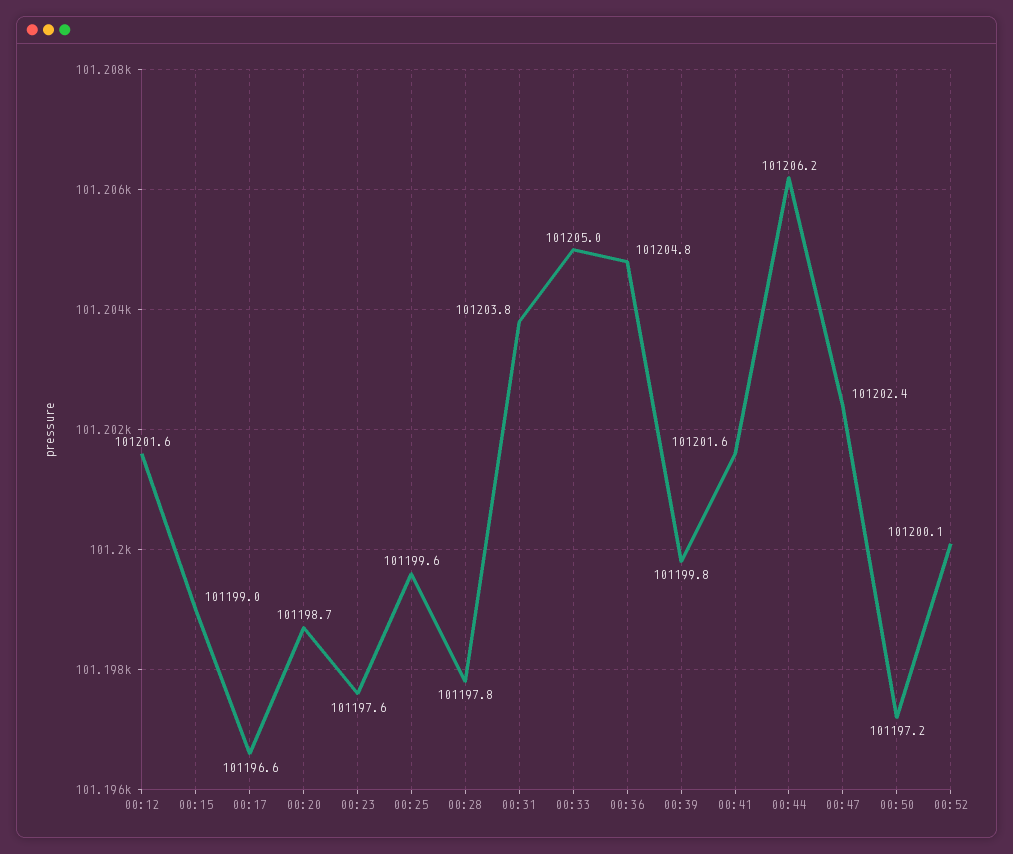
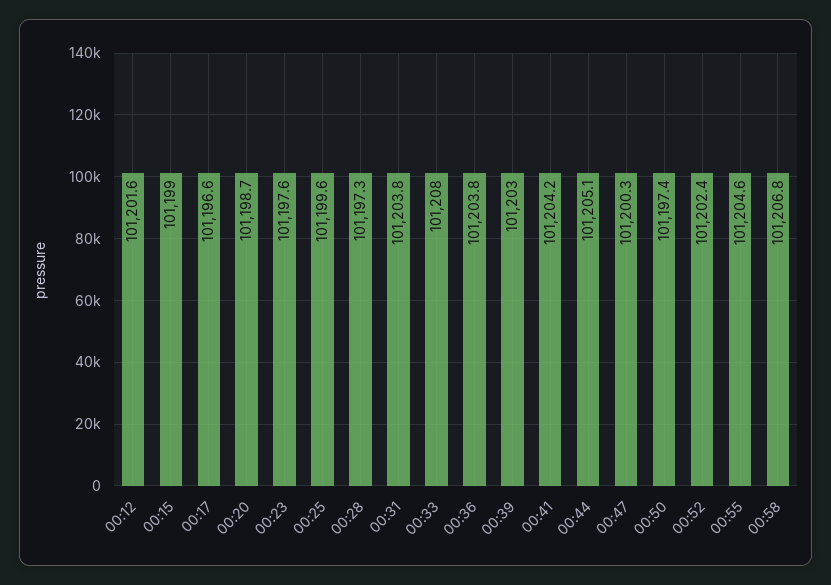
00:28: 101197.8 -> 101197.3
00:33: 101205 -> 101208
00:36: 101204.8 -> 101203.8
00:39: 101199.8 -> 101203
00:41: 101201.6 -> 101204.2
00:44: 101206.2 -> 101205.1
00:47: 101202.4 -> 101200.3
00:50: 101197.2 -> 101197.4
00:52: 101200.1 -> 101202.4
00:55: none -> 101204.6
00:58: none -> 101206.8

